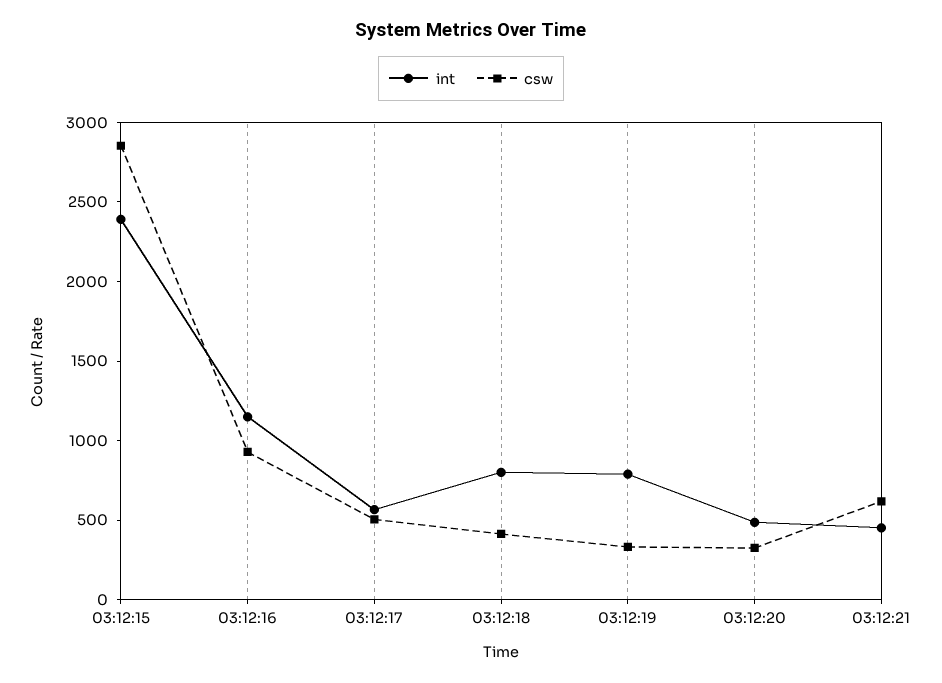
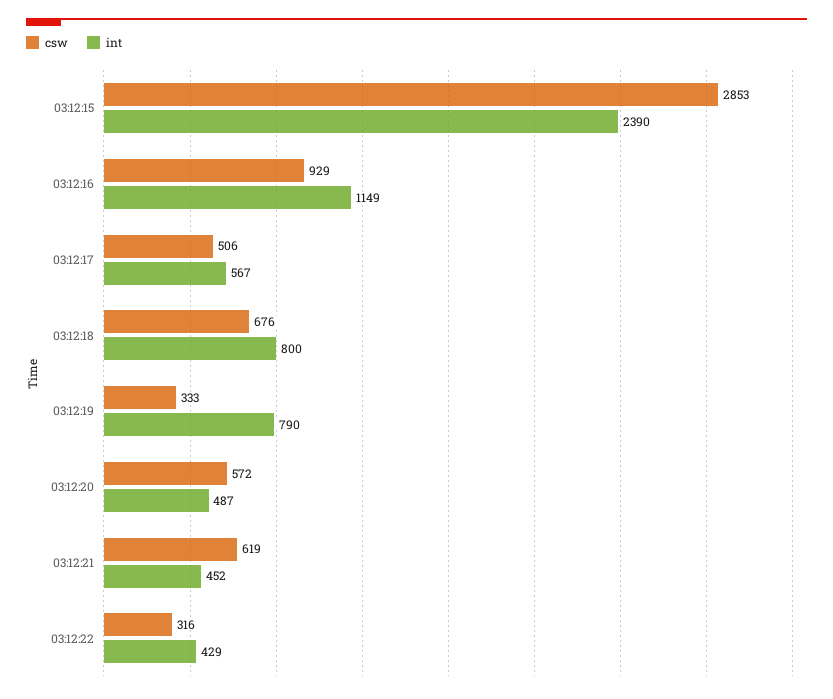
csw, 03:12:18: 400 -> 676
csw, 03:12:20: 300 -> 572
csw, 03:12:22: none -> 316
int, 03:12:22: none -> 429

